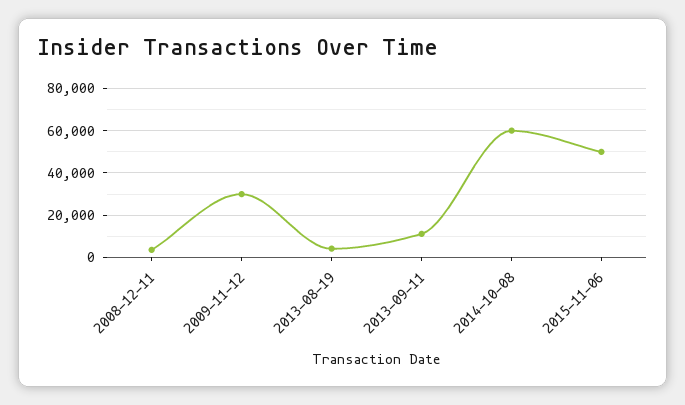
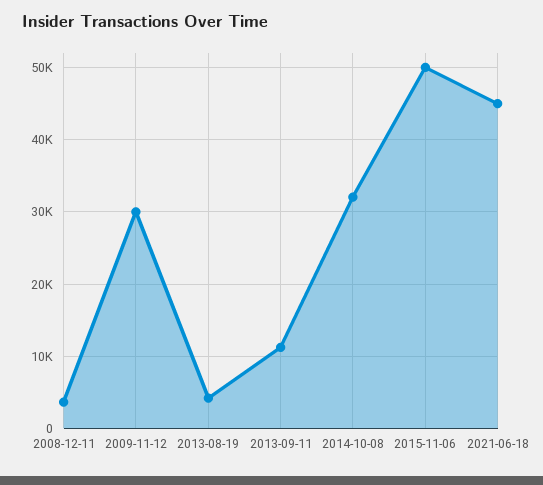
2014-10-08: 60000 -> 32000
2021-06-18: none -> 45000

